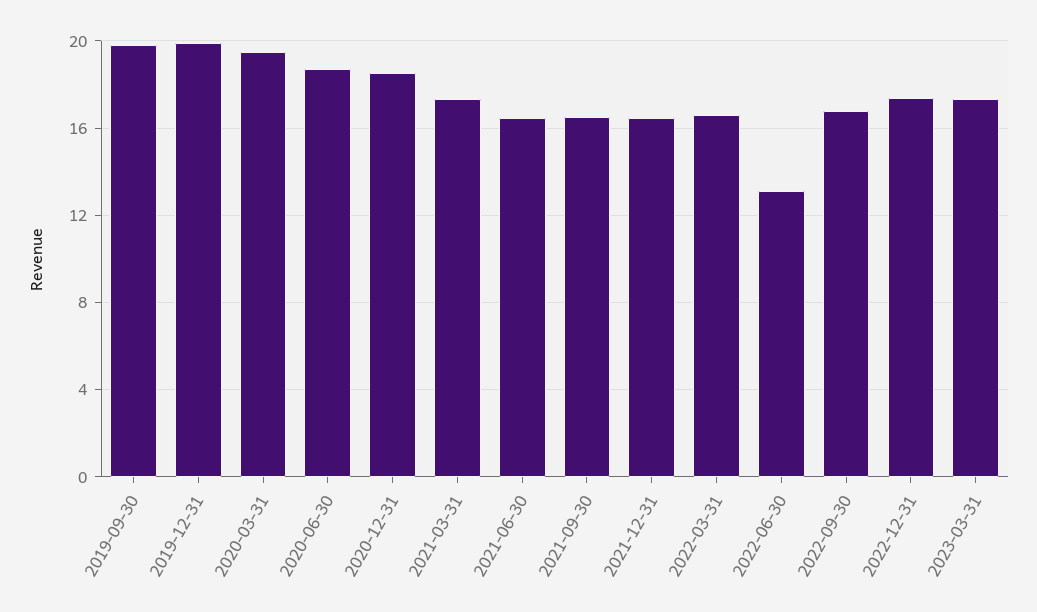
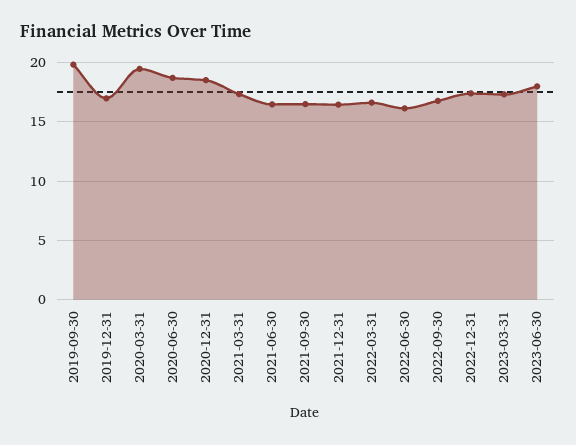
2019-12-31: 20 -> 17
2022-06-30: 13 -> 16
2023-06-30: none -> 18

